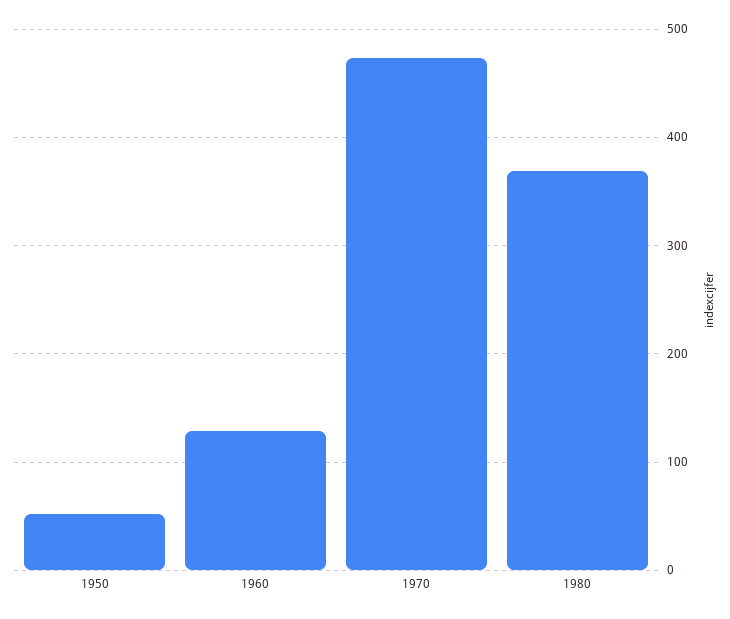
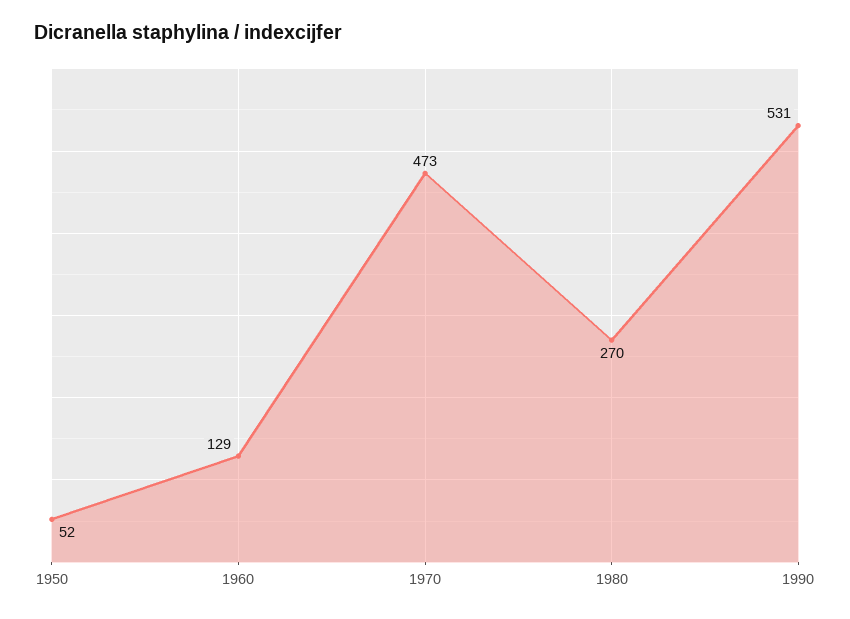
1980: 370 -> 270
1990: none -> 531

